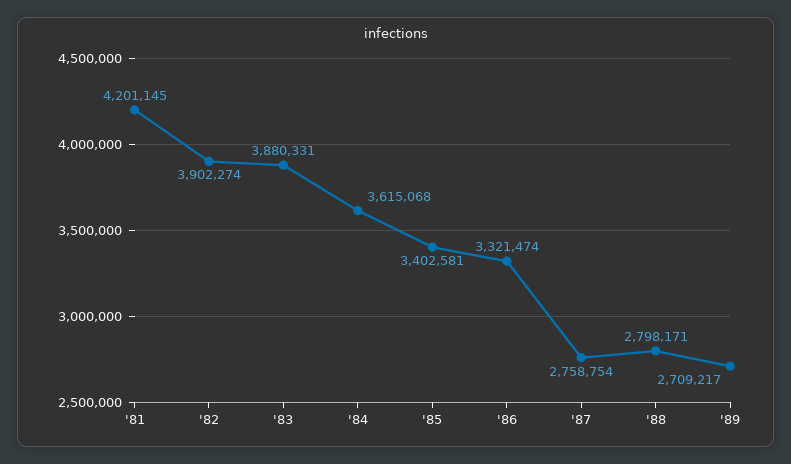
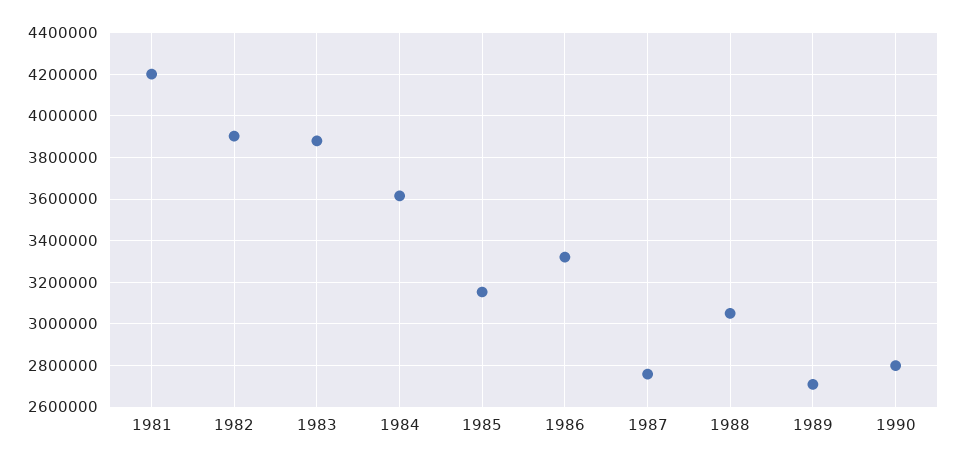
'85: 3402581 -> 3150000
'88: 2798171 -> 3050000
1990: none -> 2800000

